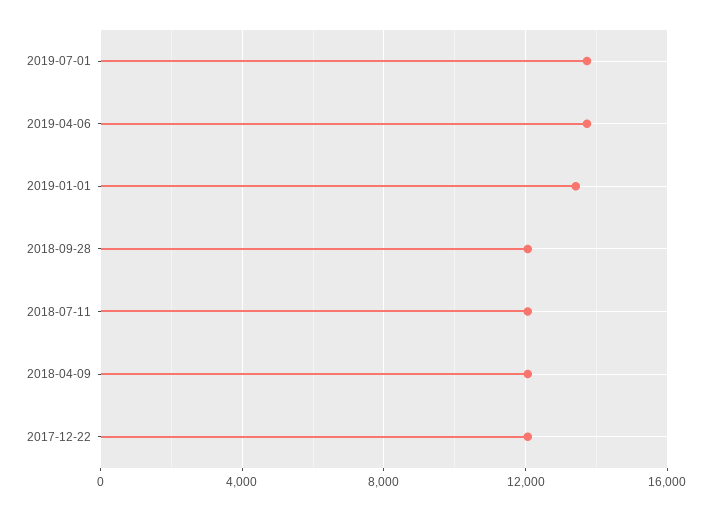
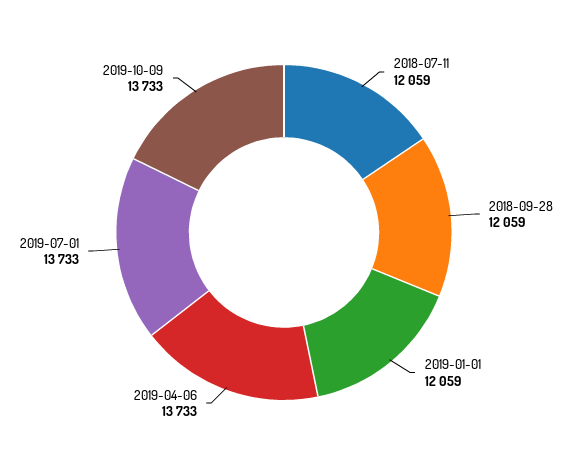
2019-01-01: 13500 -> 12059
2018-04-09: 12000 -> none
2017-12-22: 12000 -> none
2019-10-09: none -> 13733

